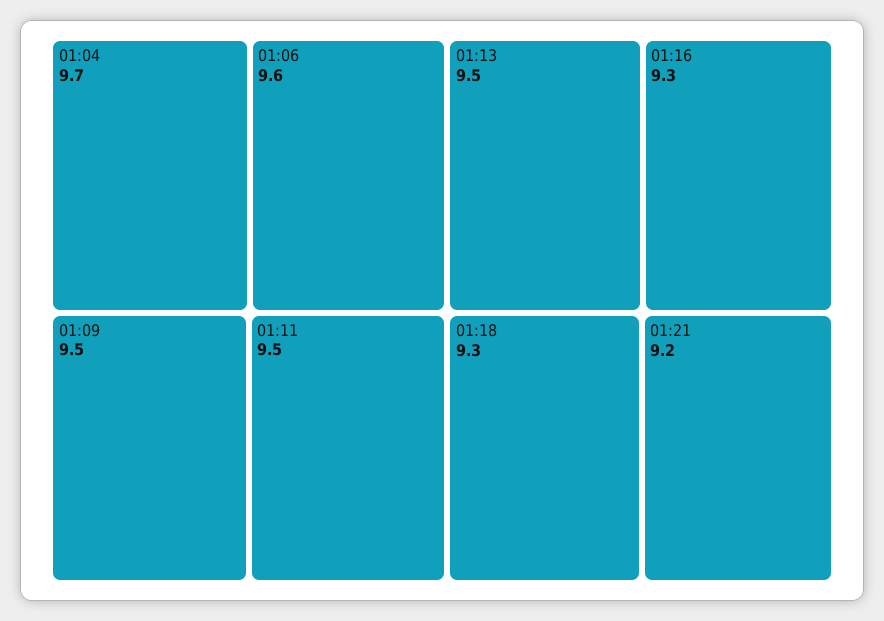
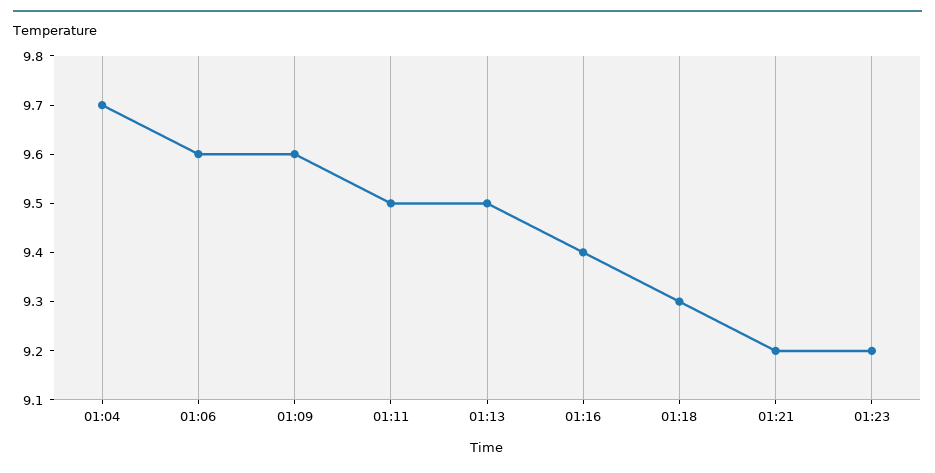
01:09: 9.5 -> 9.6
01:16: 9.3 -> 9.4
01:23: none -> 9.2

